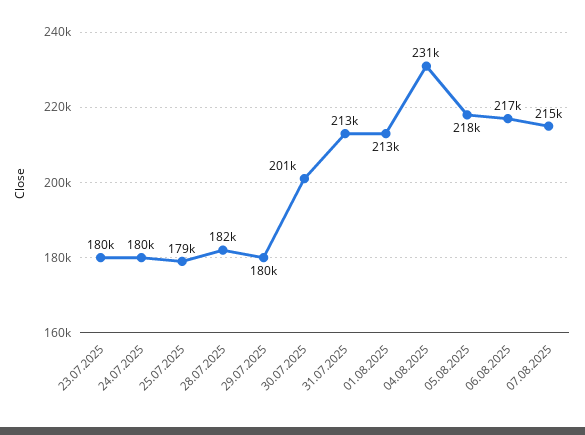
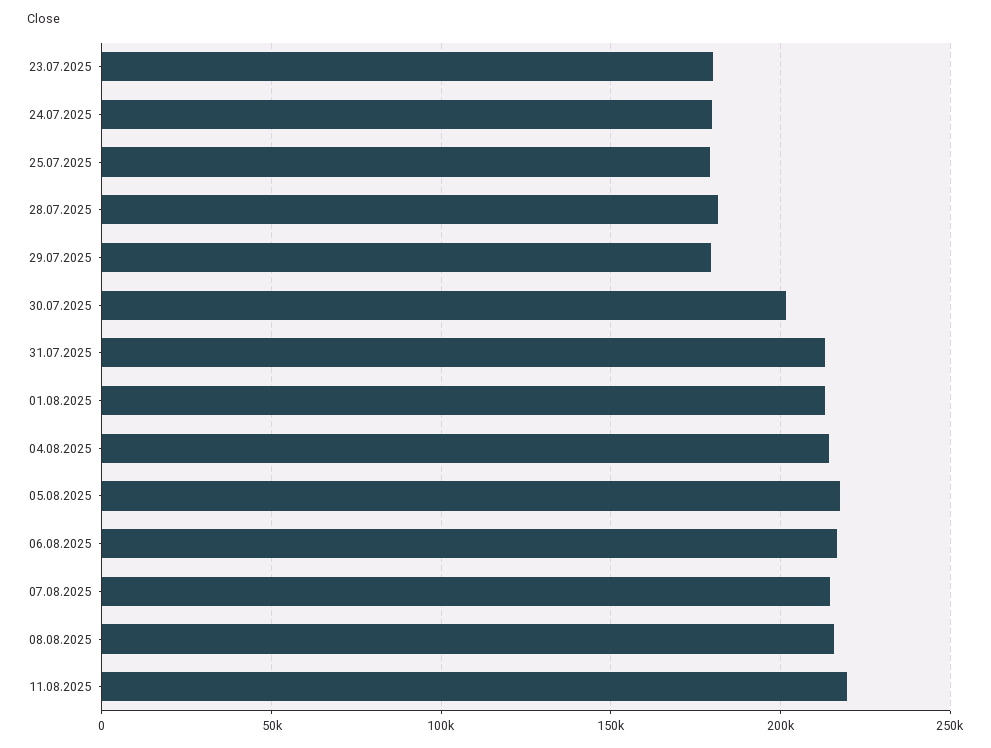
04.08.2025: 231000 -> 215000
08.08.2025: none -> 215000
11.08.2025: none -> 220000

